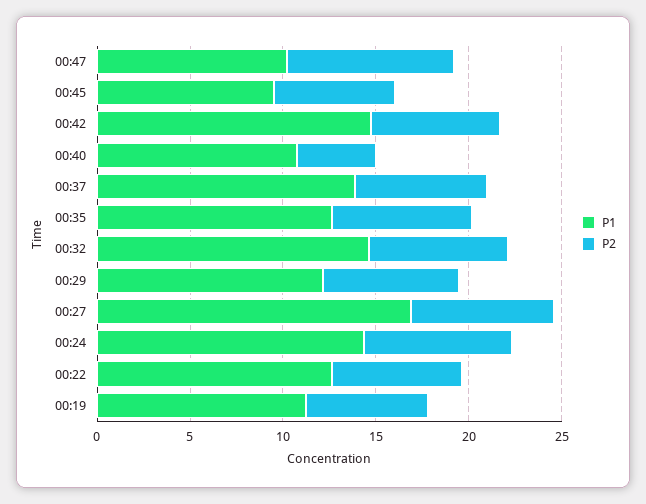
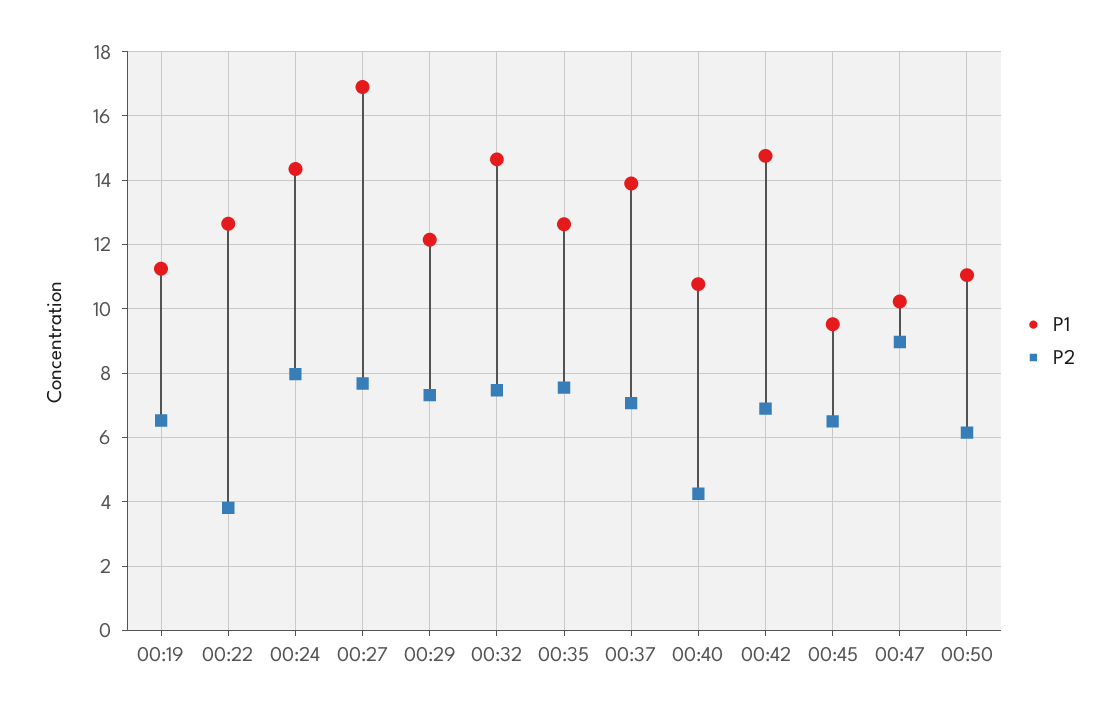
P2, 00:22: 7 -> 3.8
P1, 00:50: none -> 11
P2, 00:50: none -> 6.2

